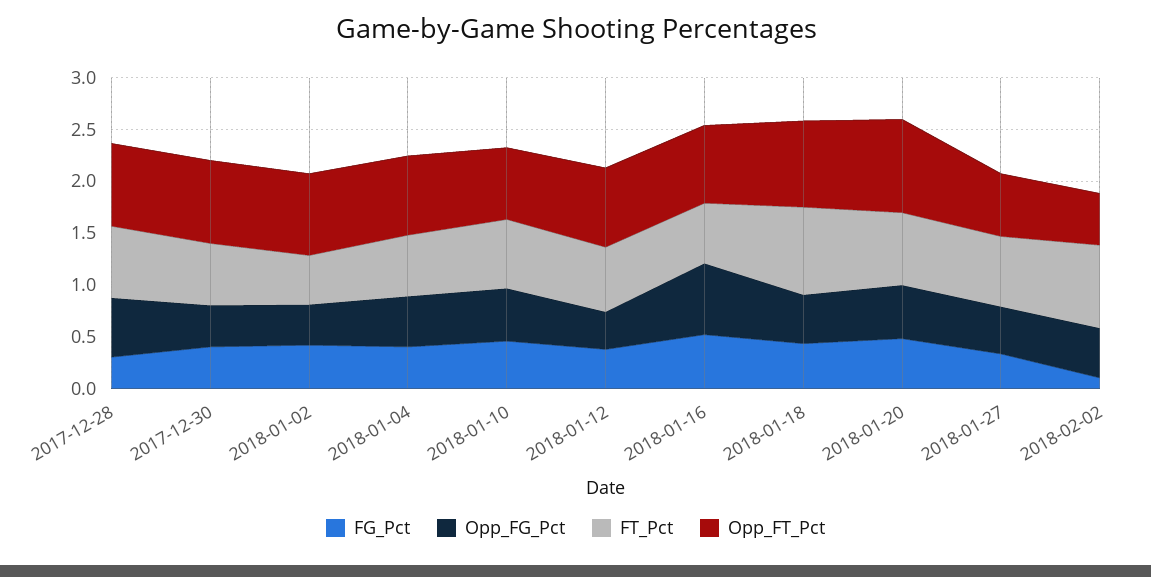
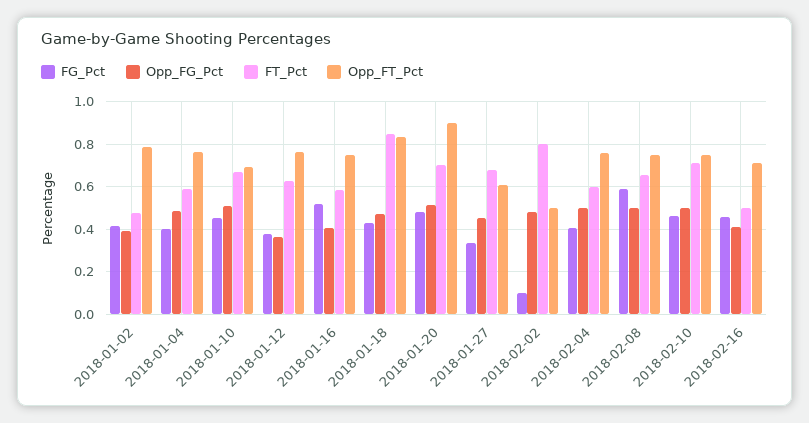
FG_Pct, 2017-12-28: 0.3 -> none
Opp_FG_Pct, 2017-12-28: 0.6 -> none
FT_Pct, 2017-12-28: 0.7 -> none
Opp_FT_Pct, 2017-12-28: 0.8 -> none
FG_Pct, 2017-12-30: 0.4 -> none
Opp_FG_Pct, 2017-12-30: 0.4 -> none
FT_Pct, 2017-12-30: 0.6 -> none
Opp_FT_Pct, 2017-12-30: 0.8 -> none
Opp_FG_Pct, 2018-01-16: 0.7 -> 0.4
FG_Pct, 2018-02-04: none -> 0.4
Opp_FG_Pct, 2018-02-04: none -> 0.5
FT_Pct, 2018-02-04: none -> 0.6
Opp_FT_Pct, 2018-02-04: none -> 0.75
FG_Pct, 2018-02-08: none -> 0.6
Opp_FG_Pct, 2018-02-08: none -> 0.5
FT_Pct, 2018-02-08: none -> 0.65
Opp_FT_Pct, 2018-02-08: none -> 0.75
FG_Pct, 2018-02-10: none -> 0.45
Opp_FG_Pct, 2018-02-10: none -> 0.5
FT_Pct, 2018-02-10: none -> 0.7
Opp_FT_Pct, 2018-02-10: none -> 0.75
FG_Pct, 2018-02-16: none -> 0.45
Opp_FG_Pct, 2018-02-16: none -> 0.4
FT_Pct, 2018-02-16: none -> 0.5
Opp_FT_Pct, 2018-02-16: none -> 0.7

